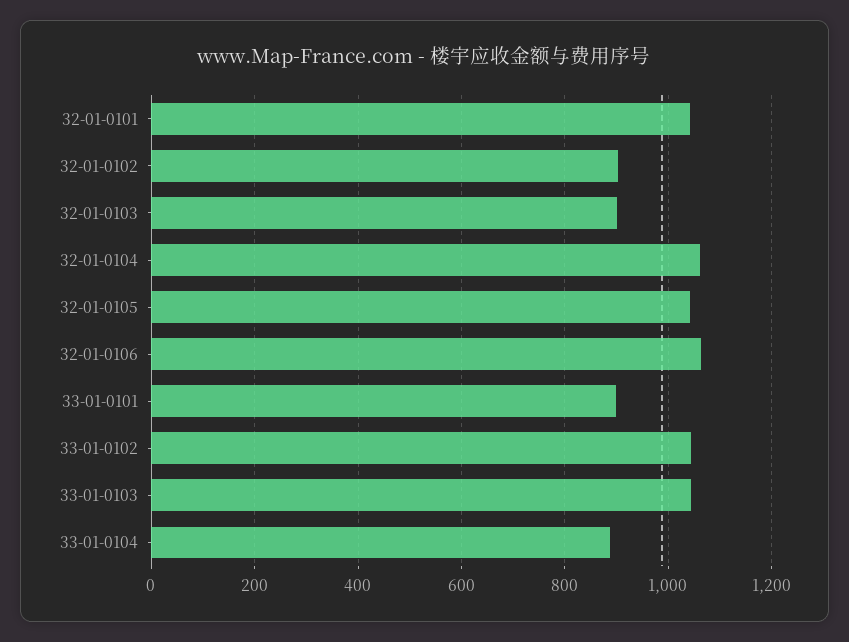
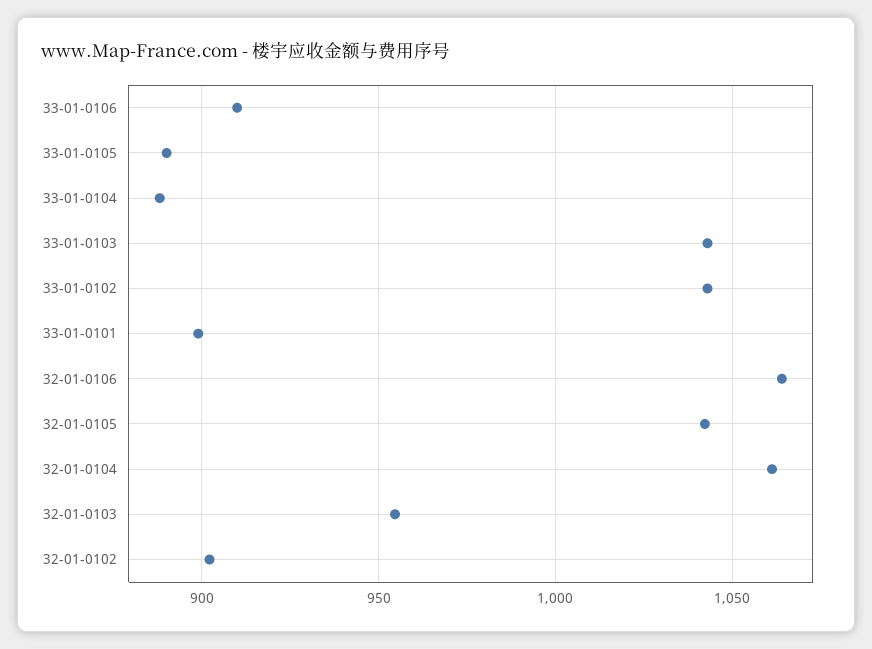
32-01-0101: 1040 -> none
32-01-0103: 900 -> 955
33-01-0106: none -> 910
33-01-0105: none -> 890

